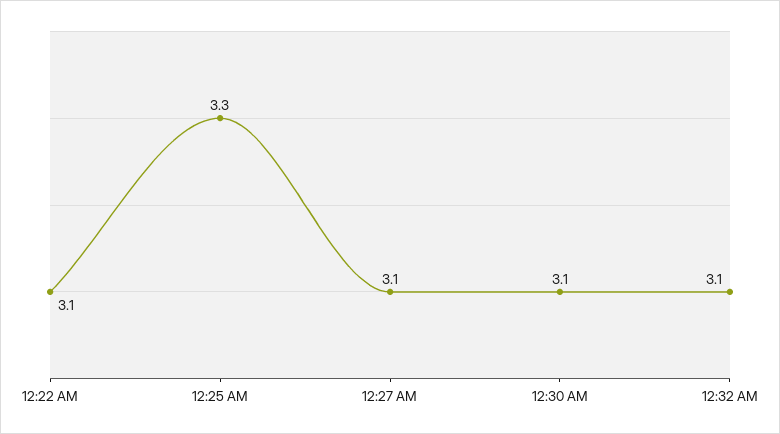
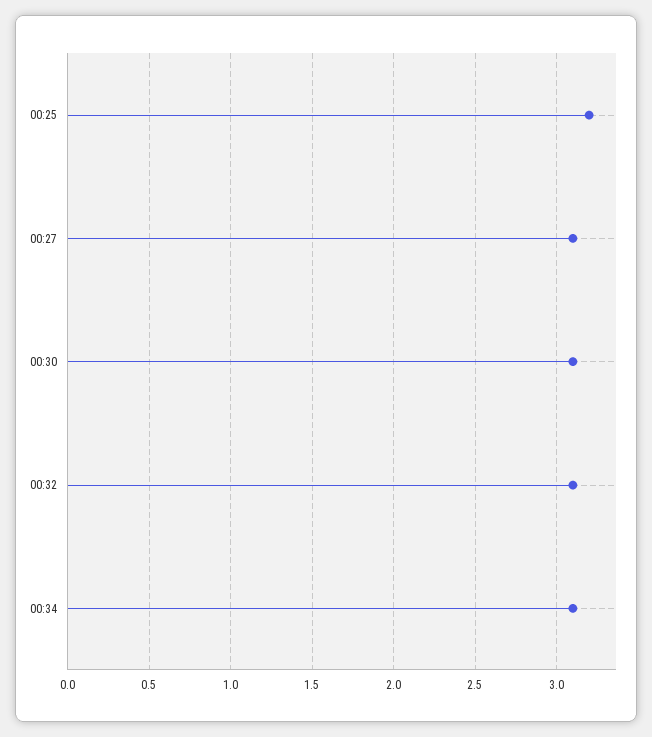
12:22 AM: 3.1 -> none
12:25 AM: 3.3 -> 3.2
00:34: none -> 3.1

